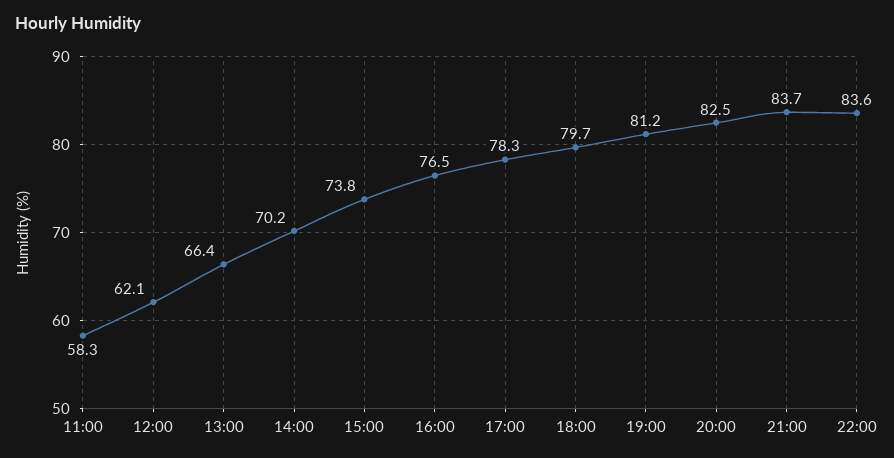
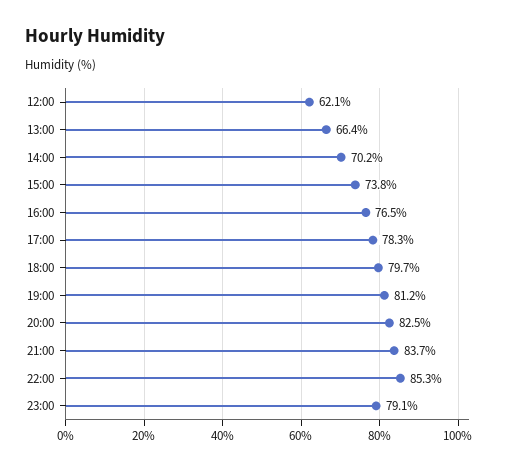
11:00: 58.3 -> none
22:00: 83.6 -> 85.3
23:00: none -> 79.1

